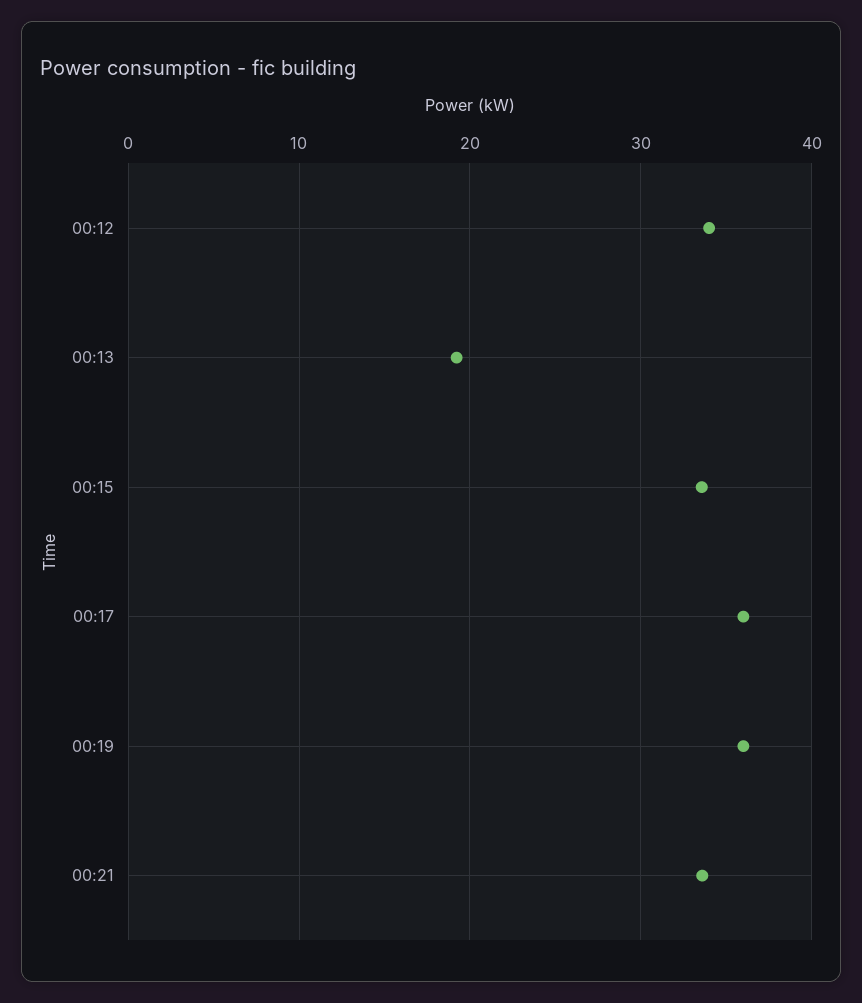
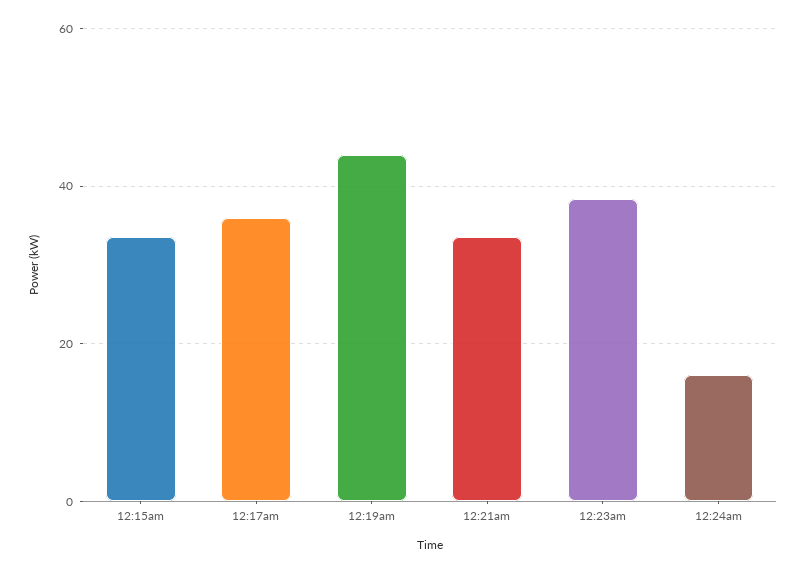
00:12: 34 -> none
00:13: 19 -> none
00:19: 36 -> 44
12:23am: none -> 38
12:24am: none -> 16

